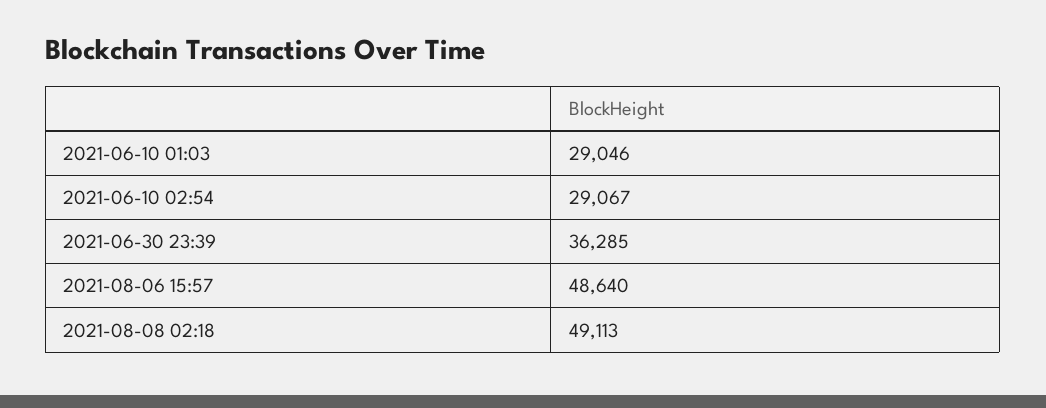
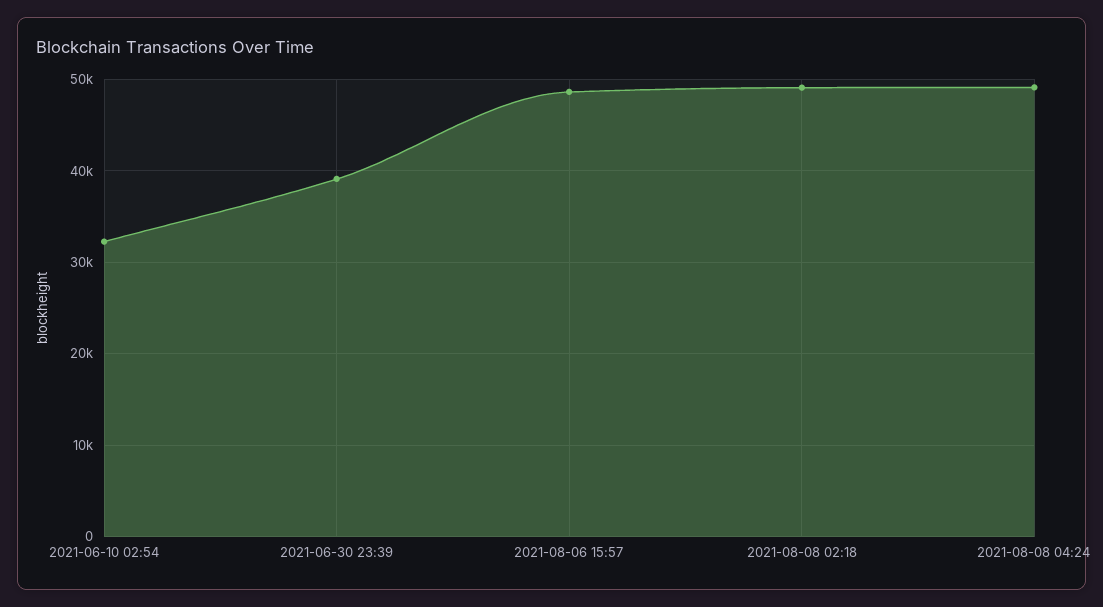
2021-06-10 01:03: 29046 -> none
2021-06-10 02:54: 29067 -> 32000
2021-06-30 23:39: 36285 -> 39000
2021-08-08 04:24: none -> 49000

